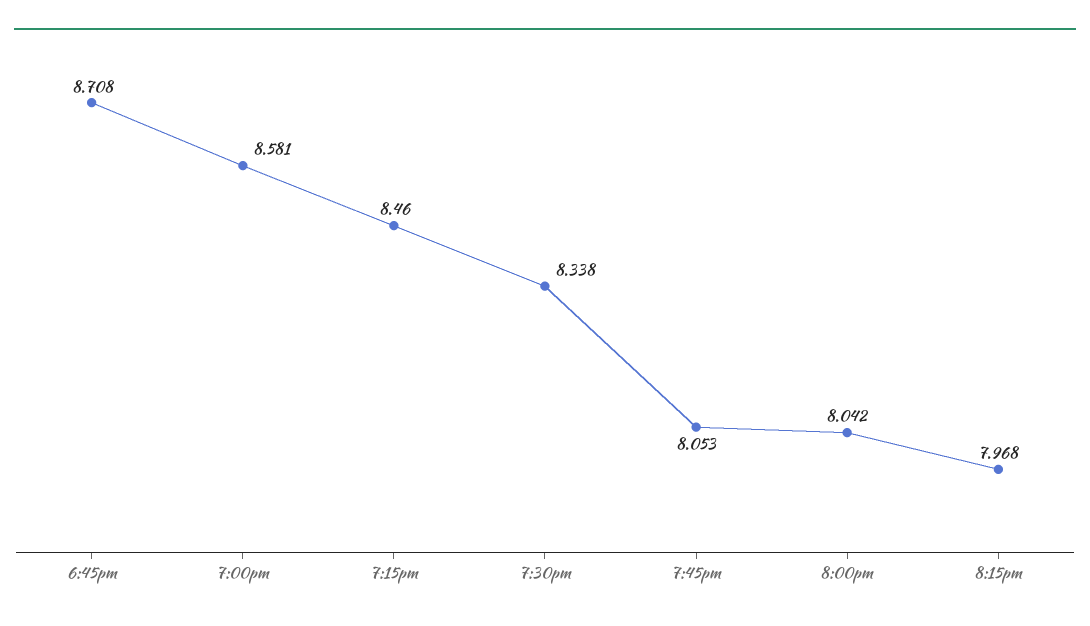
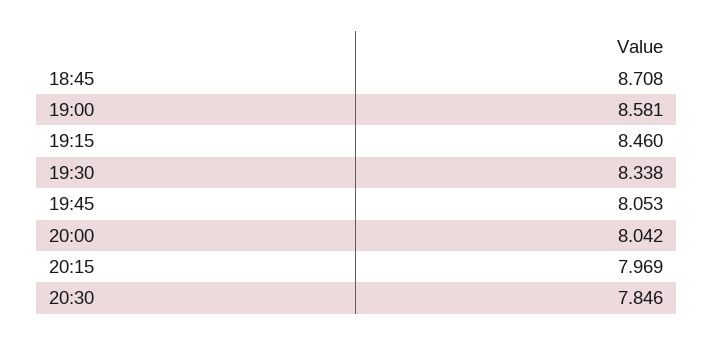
8:15pm: 7.968 -> 7.969
20:30: none -> 7.846

